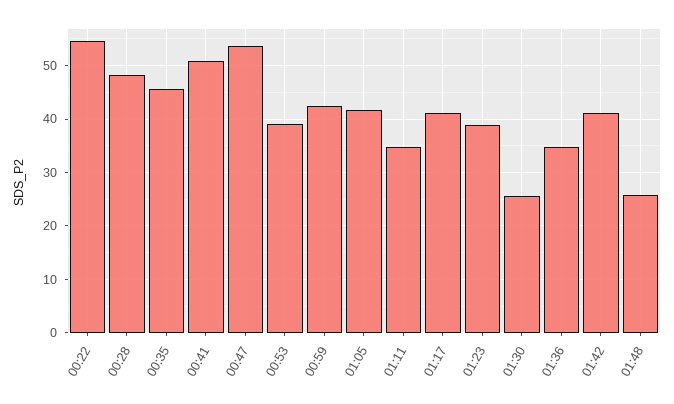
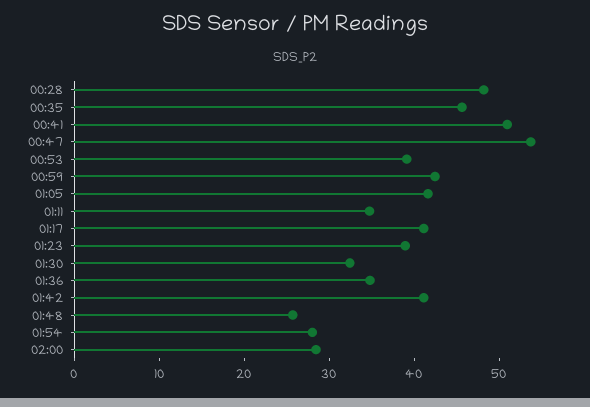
00:22: 54 -> none
01:30: 26 -> 32
01:54: none -> 28
02:00: none -> 28

